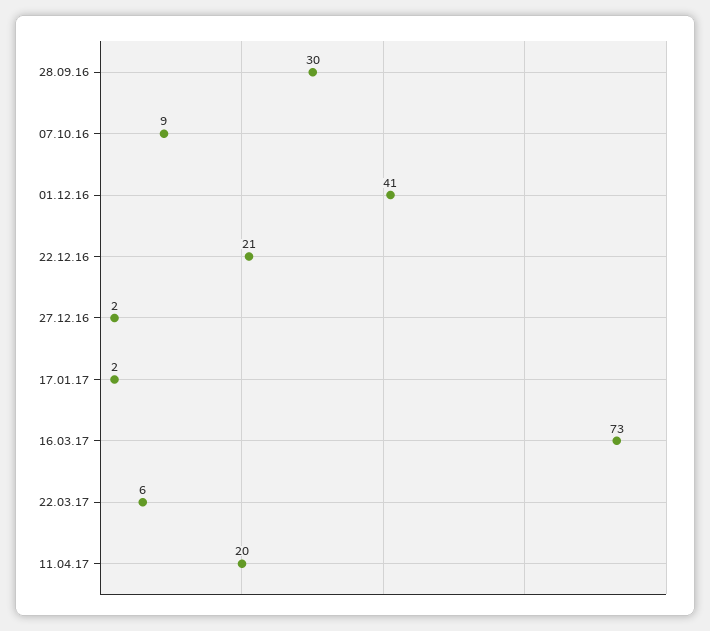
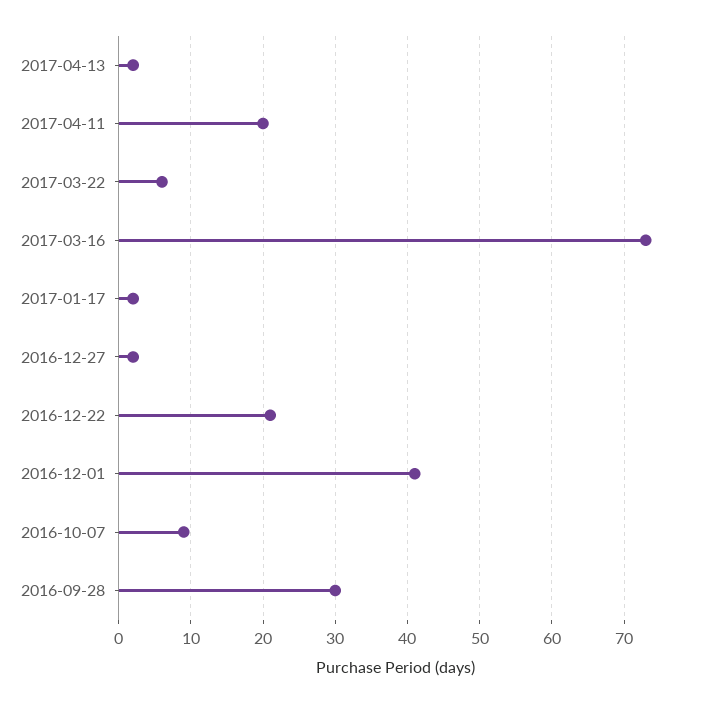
2017-04-13: none -> 2

